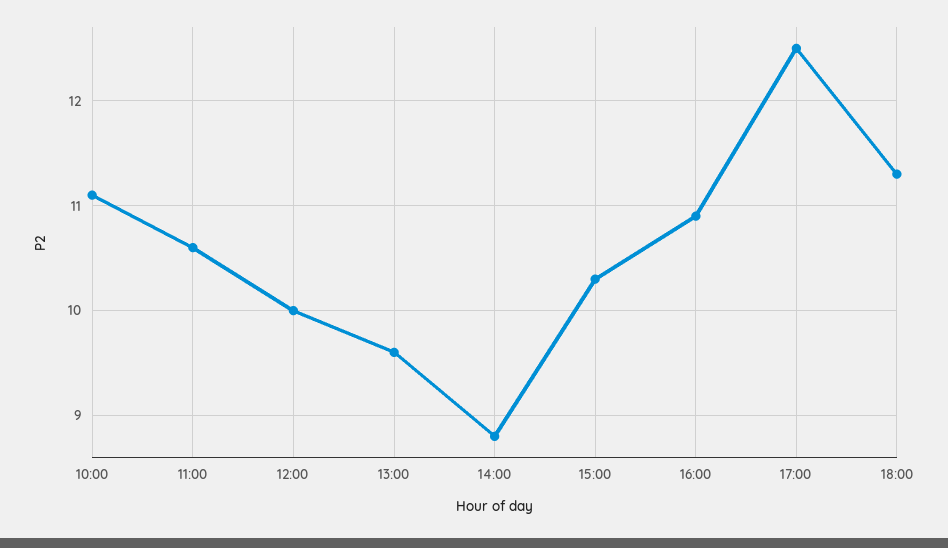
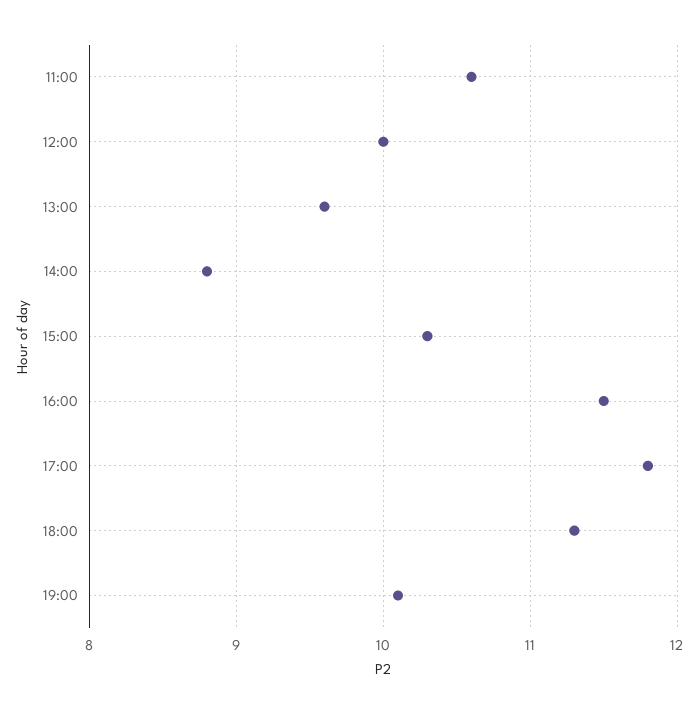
10:00: 11.1 -> none
16:00: 10.9 -> 11.5
17:00: 12.5 -> 11.8
19:00: none -> 10.1

